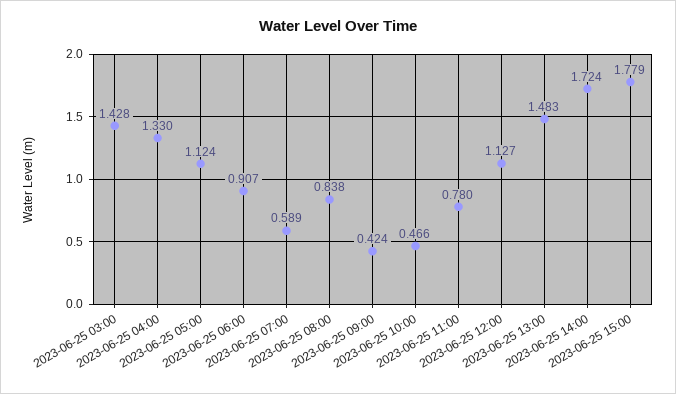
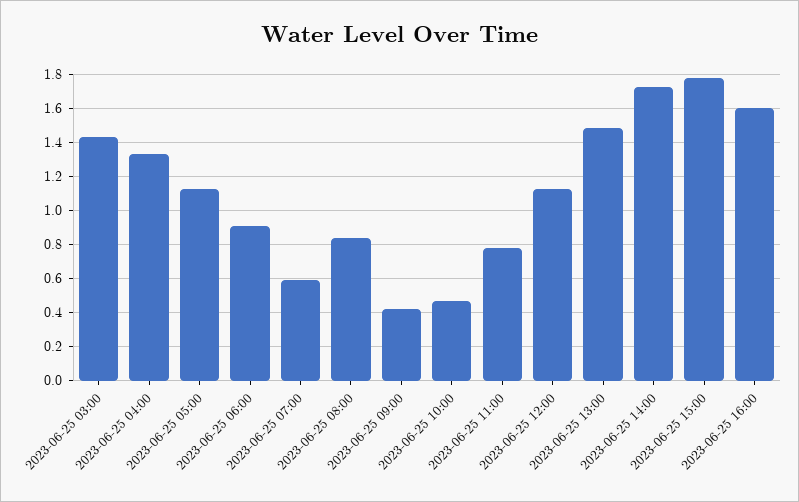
2023-06-25 16:00: none -> 1.6

